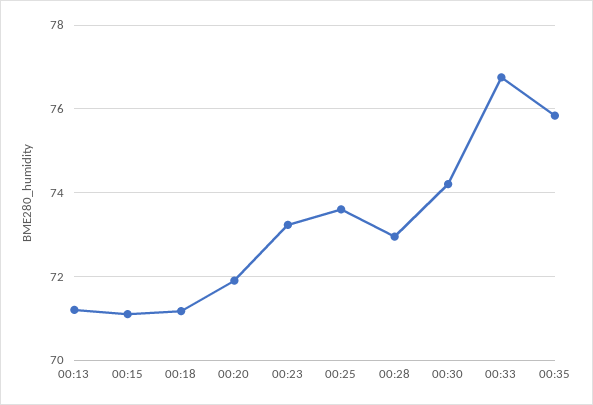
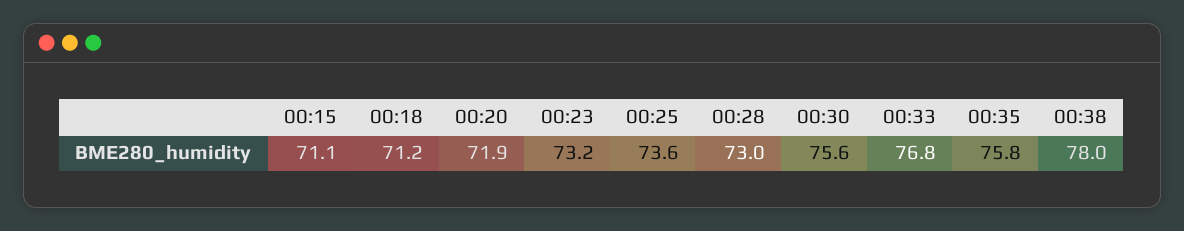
00:13: 71.2 -> none
00:30: 74.2 -> 75.6
00:38: none -> 78

